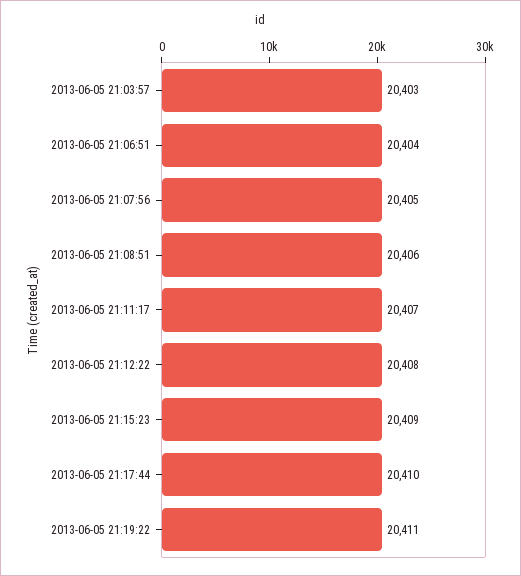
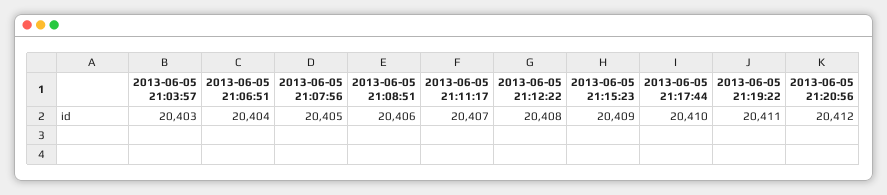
2013-06-05 21:20:56: none -> 20412

